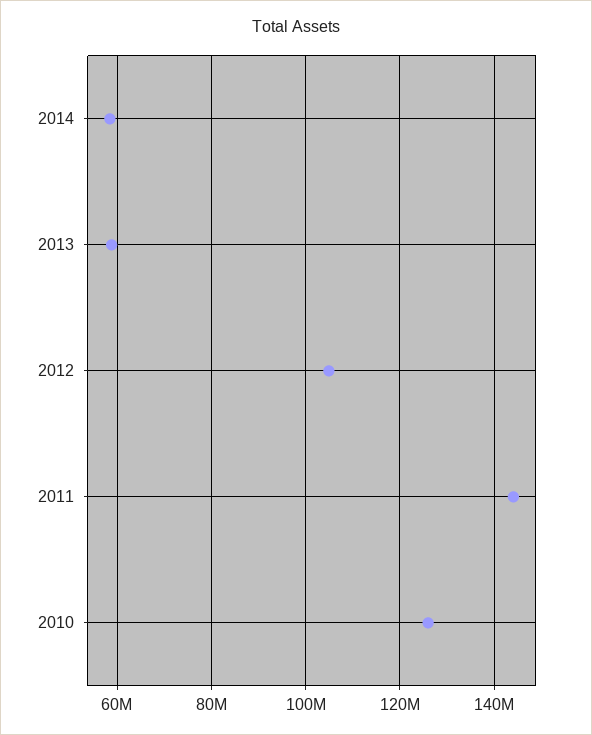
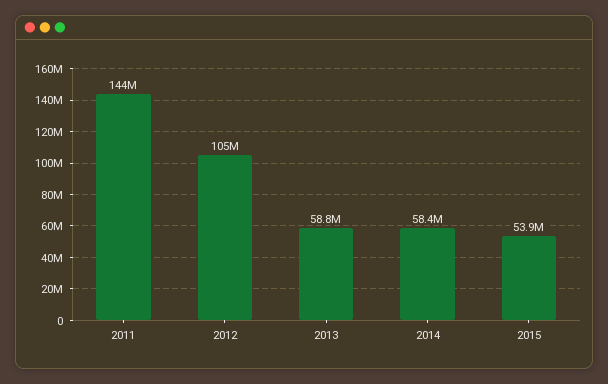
2010: 126000000 -> none
2015: none -> 53900000

